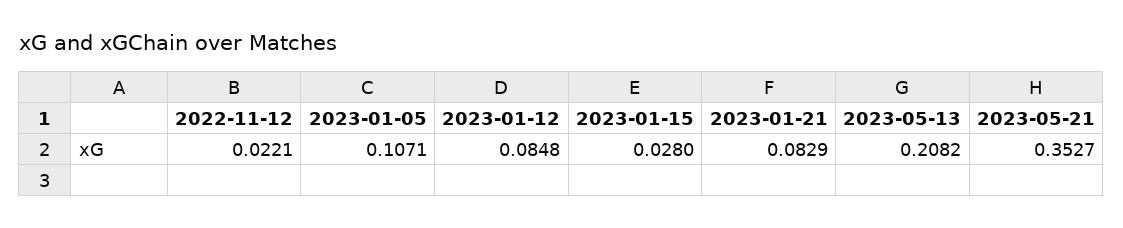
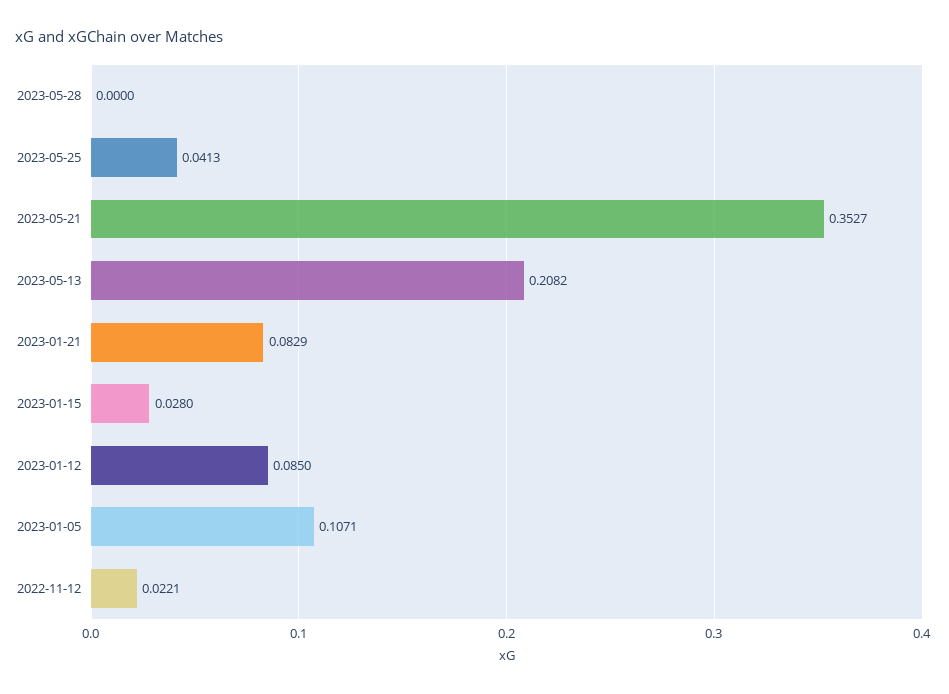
2023-01-12: 0.0848 -> 0.085
2023-05-28: none -> 0
2023-05-25: none -> 0.0413

